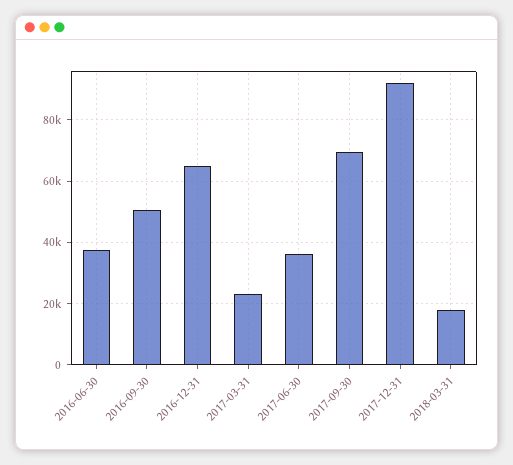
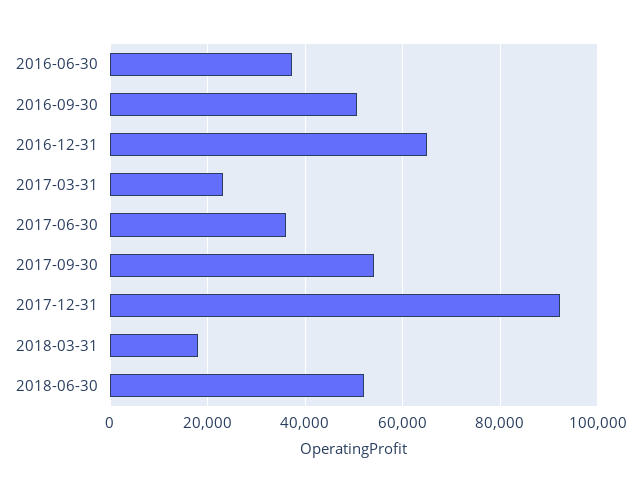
2017-09-30: 70000 -> 54000
2018-06-30: none -> 52000

